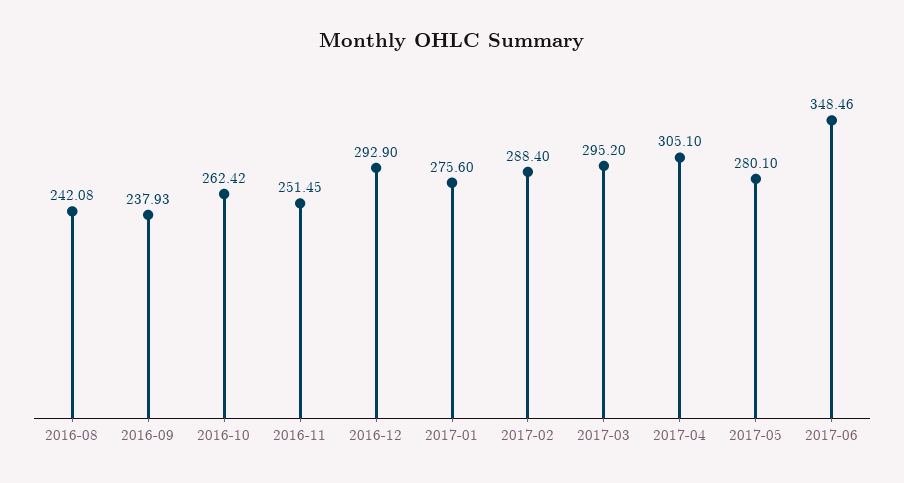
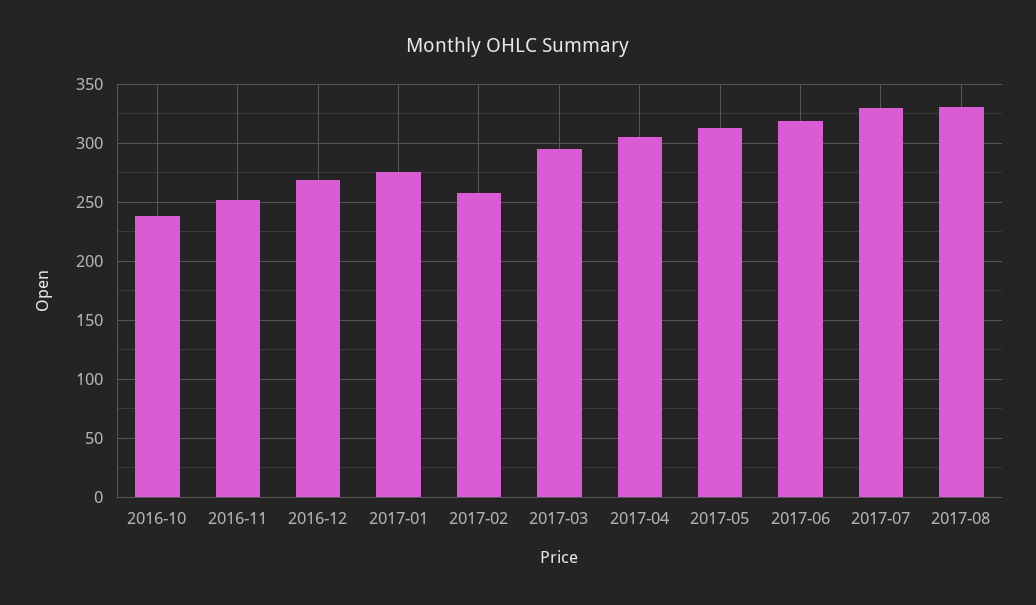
2016-08: 242.08 -> none
2016-09: 237.93 -> none
2016-10: 262.42 -> 240
2016-12: 292.9 -> 270
2017-02: 288.4 -> 260
2017-05: 280.1 -> 310
2017-06: 348.46 -> 320
2017-07: none -> 330
2017-08: none -> 330

